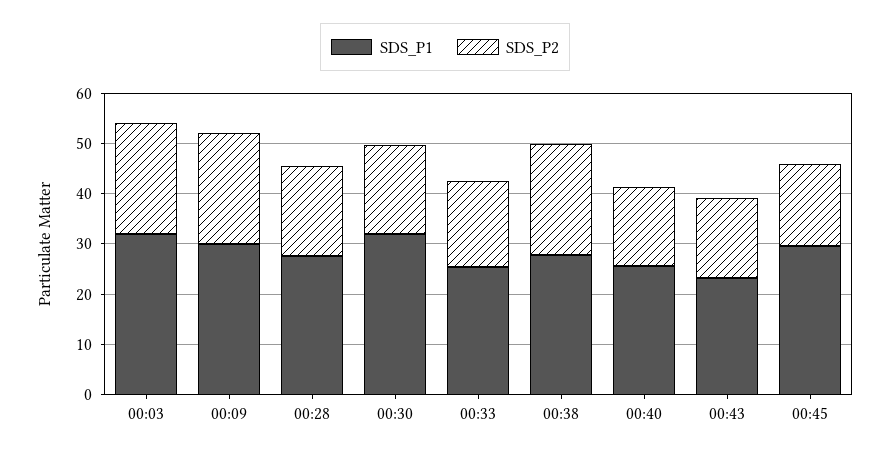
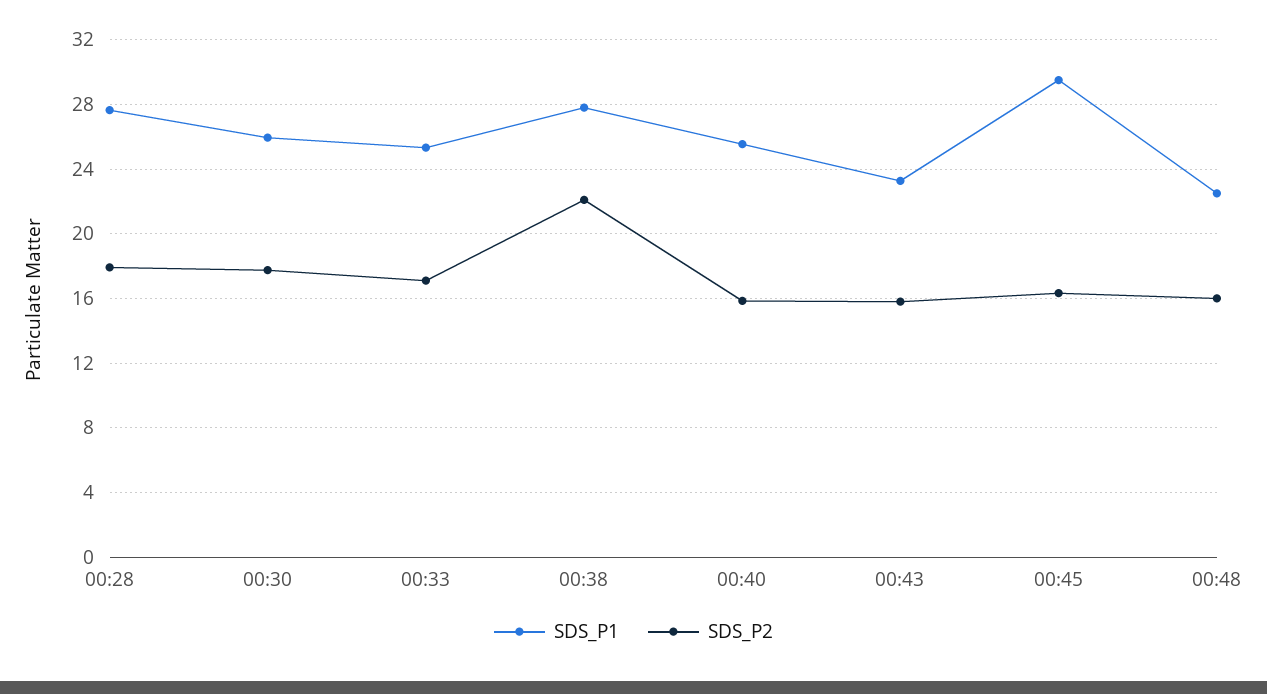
SDS_P1, 00:03: 32 -> none
SDS_P2, 00:03: 22 -> none
SDS_P1, 00:09: 30 -> none
SDS_P2, 00:09: 22 -> none
SDS_P1, 00:30: 32 -> 26
SDS_P1, 00:48: none -> 22.5
SDS_P2, 00:48: none -> 16

